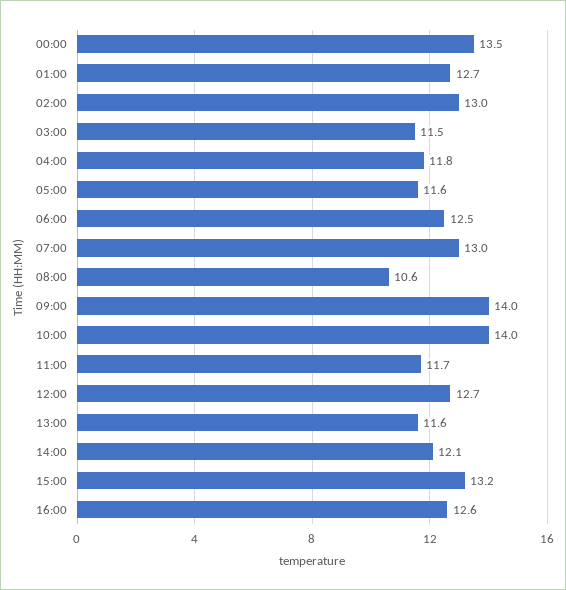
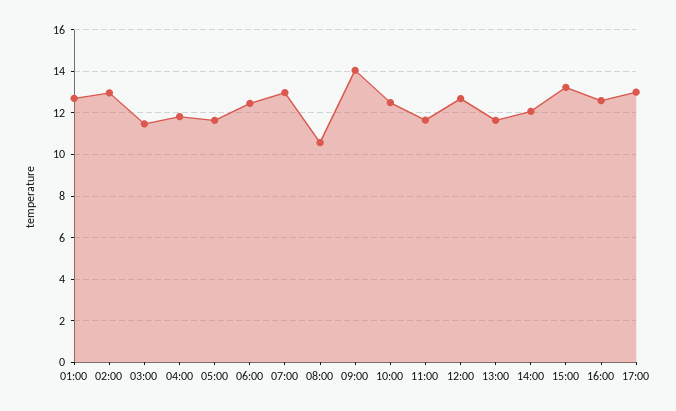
00:00: 13.5 -> none
10:00: 14 -> 12.5
17:00: none -> 13

